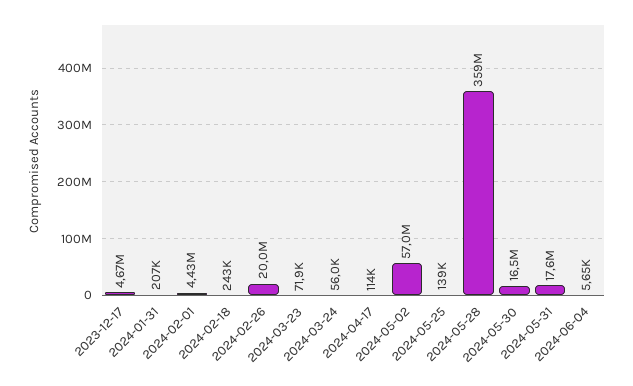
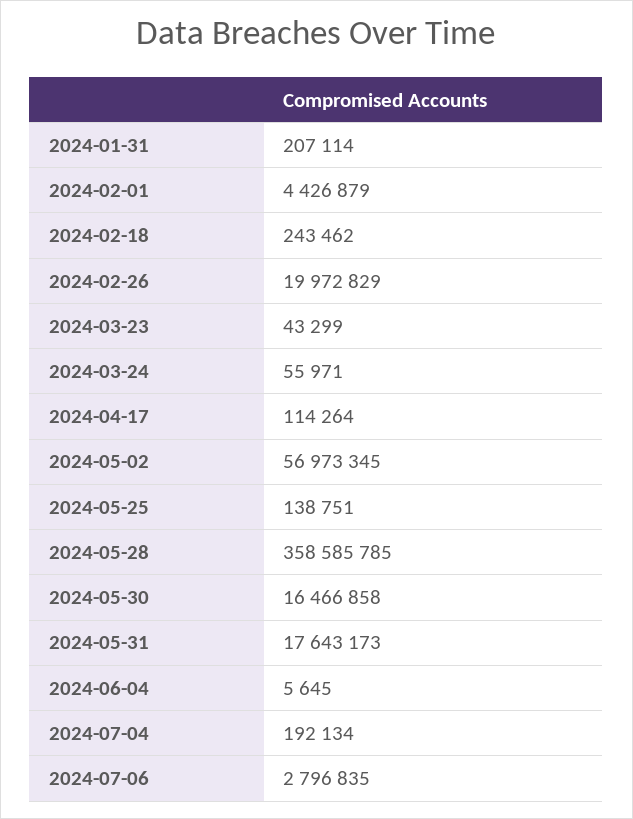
2023-12-17: 4670000 -> none
2024-03-23: 71900 -> 43299
2024-07-04: none -> 192134
2024-07-06: none -> 2796835

